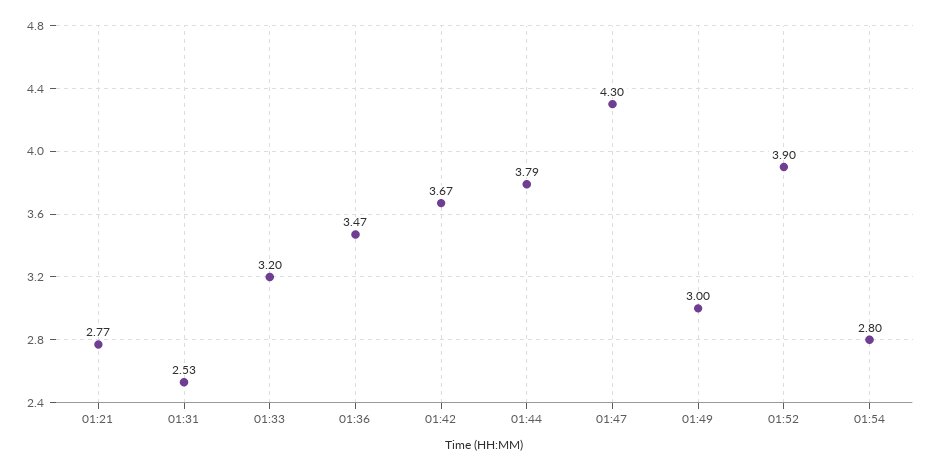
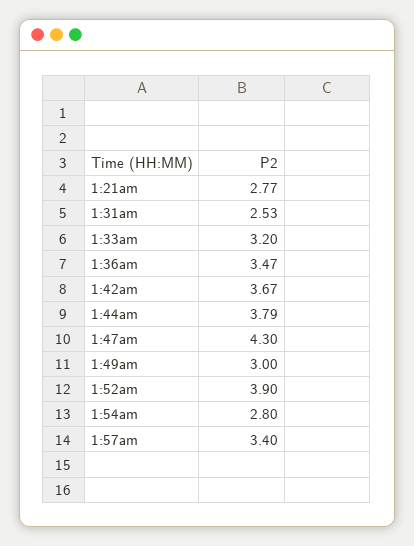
1:57am: none -> 3.4

